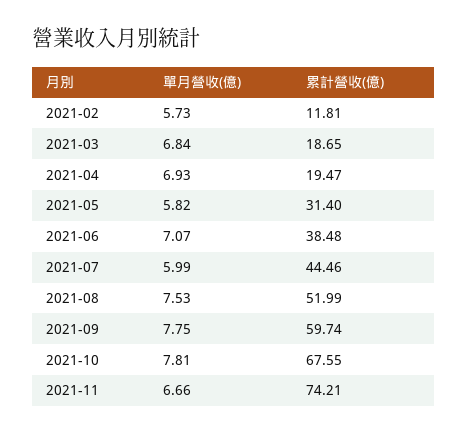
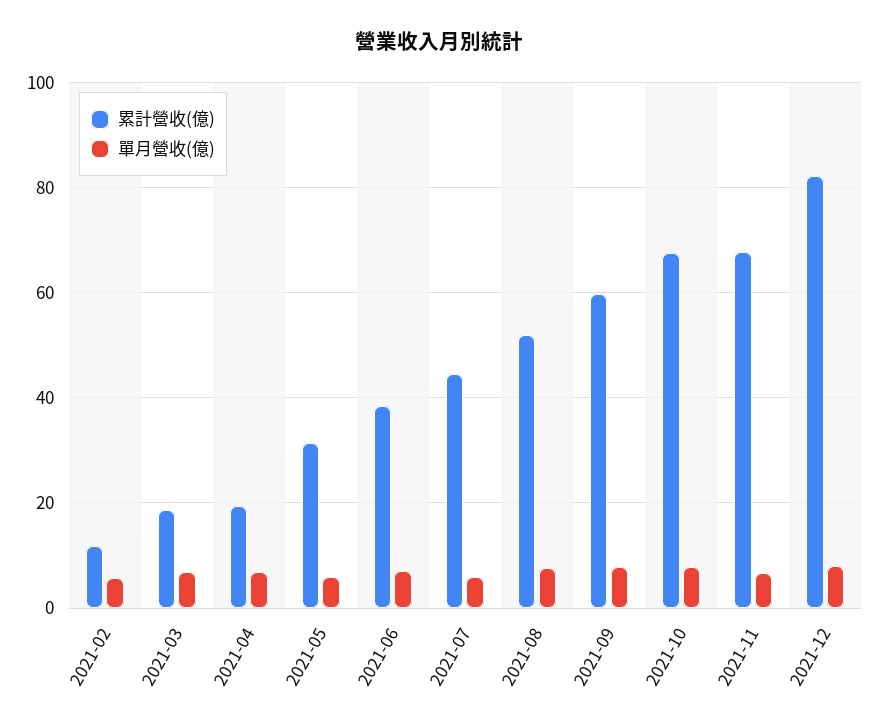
累計營收(億), 2021-11: 74.21 -> 68
累計營收(億), 2021-12: none -> 82
單月營收(億), 2021-12: none -> 8

